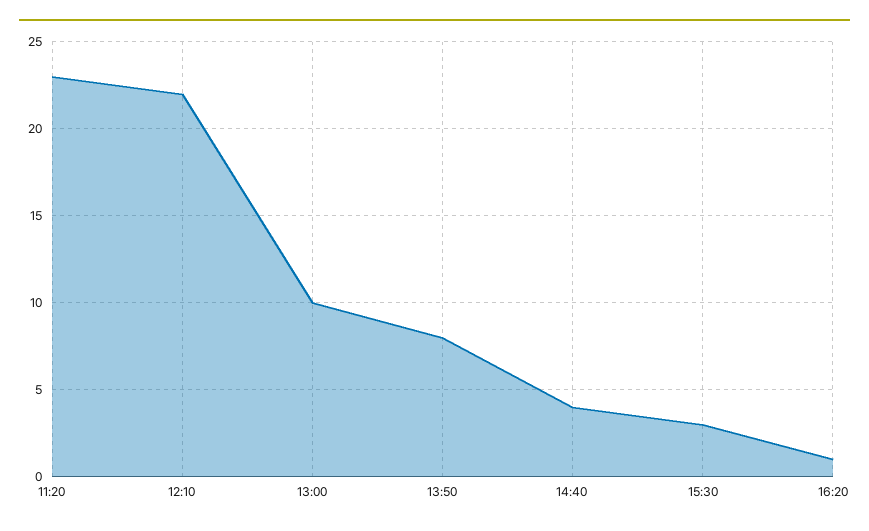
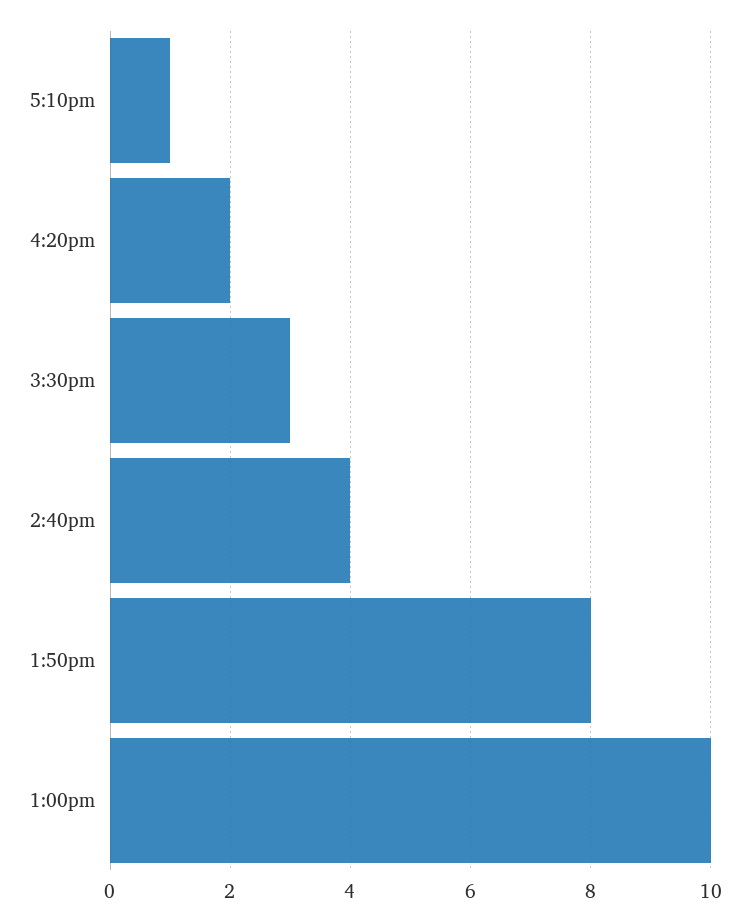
11:20: 23 -> none
12:10: 22 -> none
16:20: 1 -> 2
5:10pm: none -> 1

